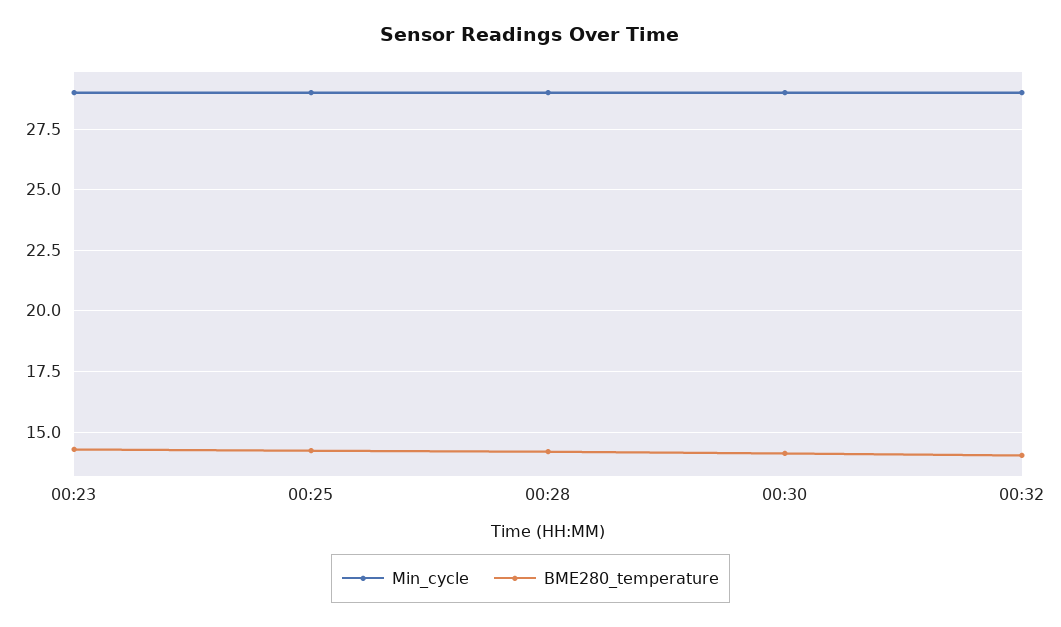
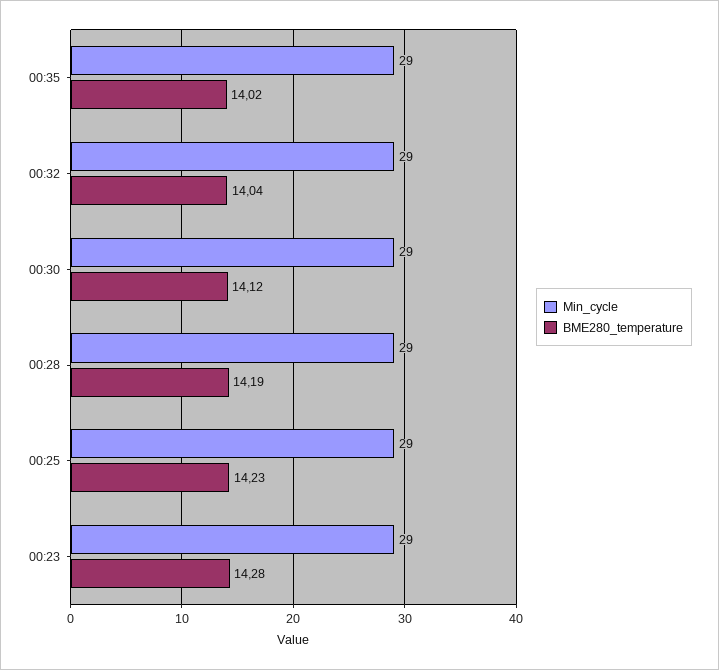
Min_cycle, 00:35: none -> 29
BME280_temperature, 00:35: none -> 14.02

